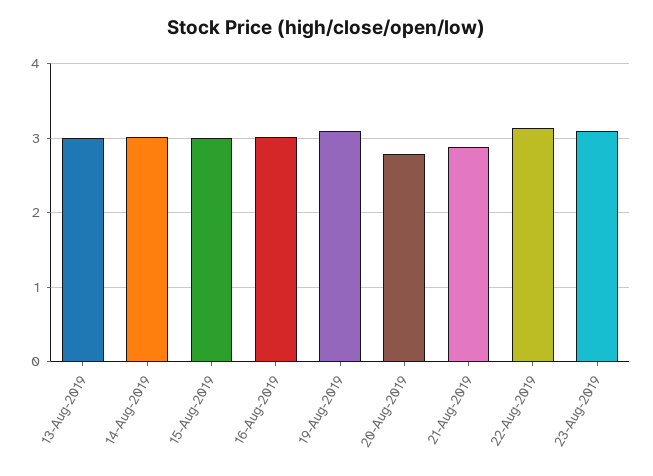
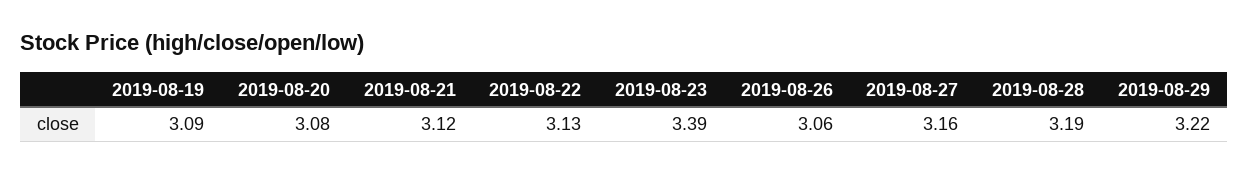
13-Aug-2019: 3 -> none
14-Aug-2019: 3 -> none
15-Aug-2019: 3 -> none
16-Aug-2019: 3 -> none
20-Aug-2019: 2.8 -> 3.08
21-Aug-2019: 2.9 -> 3.12
23-Aug-2019: 3.1 -> 3.39
2019-08-26: none -> 3.06
2019-08-27: none -> 3.16
2019-08-28: none -> 3.19
2019-08-29: none -> 3.22

